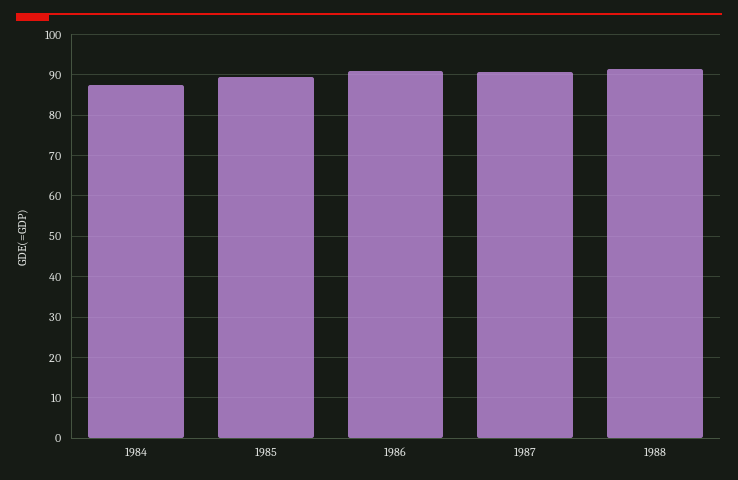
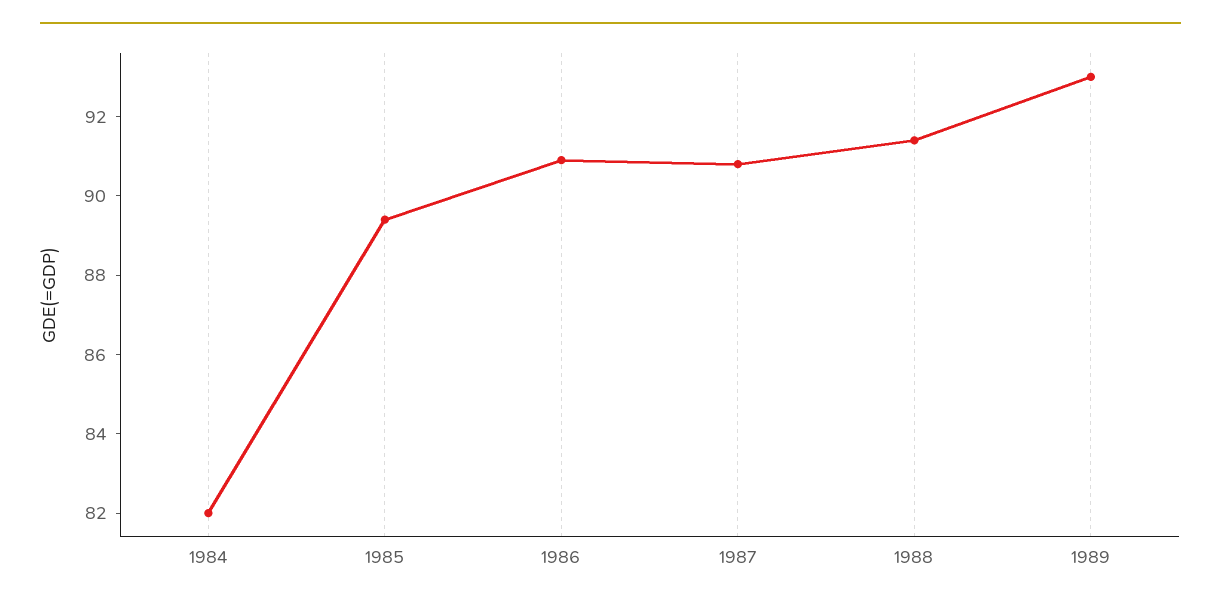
1984: 88 -> 82
1989: none -> 93

